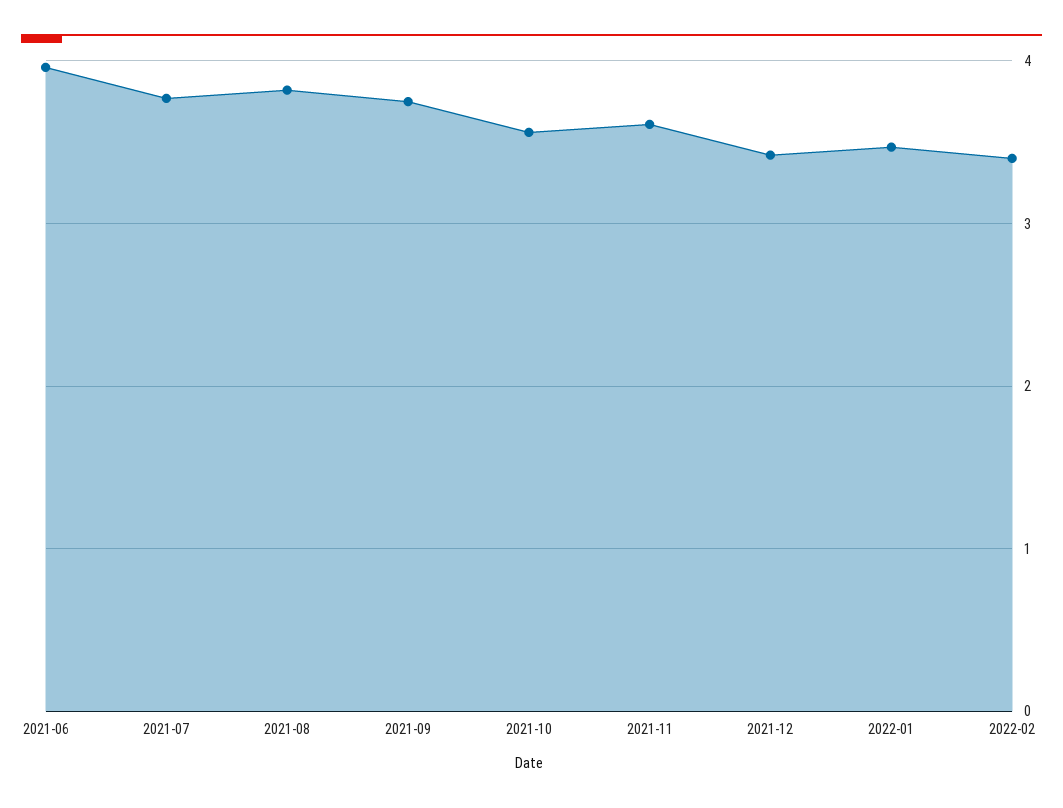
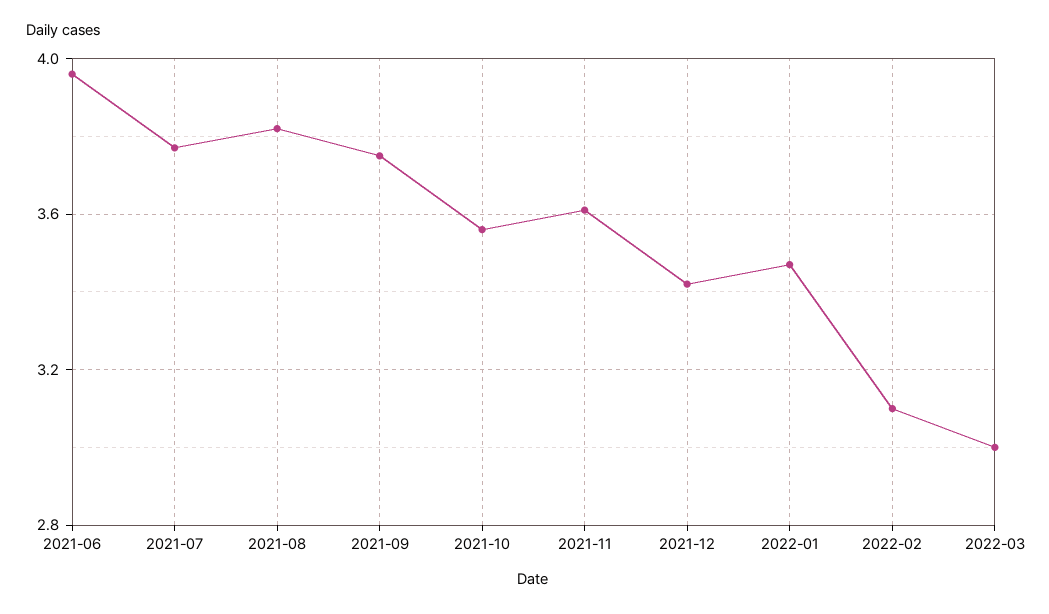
2022-02: 3.4 -> 3.1
2022-03: none -> 3

